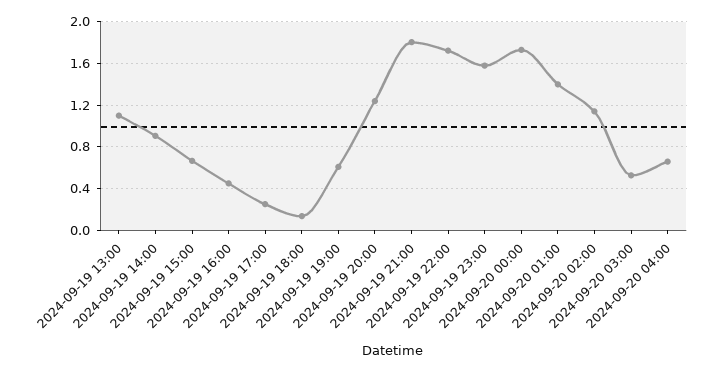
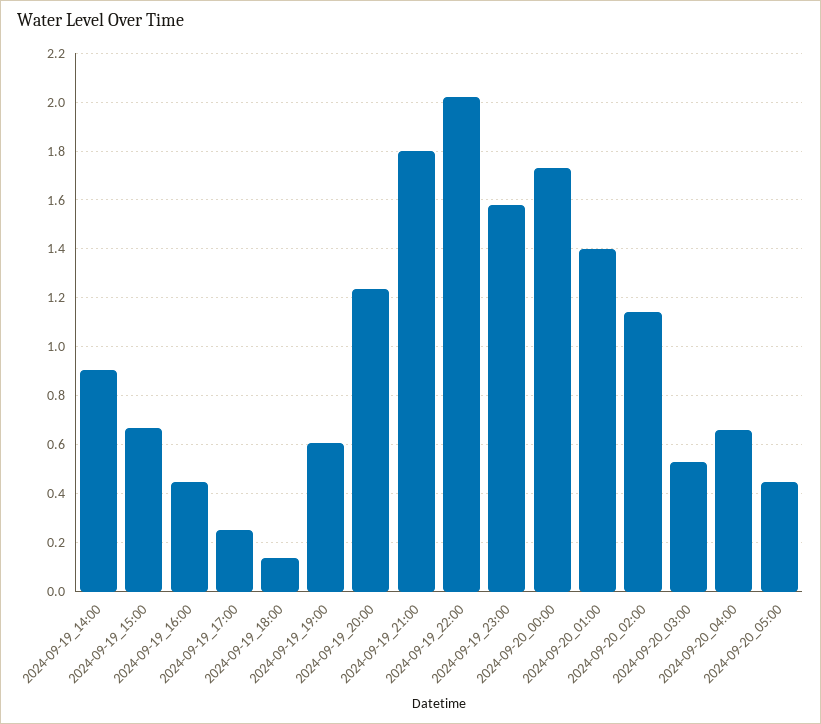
2024-09-19 13:00: 1.1 -> none
2024-09-19 22:00: 1.7 -> 2.025
2024-09-20_05:00: none -> 0.45

